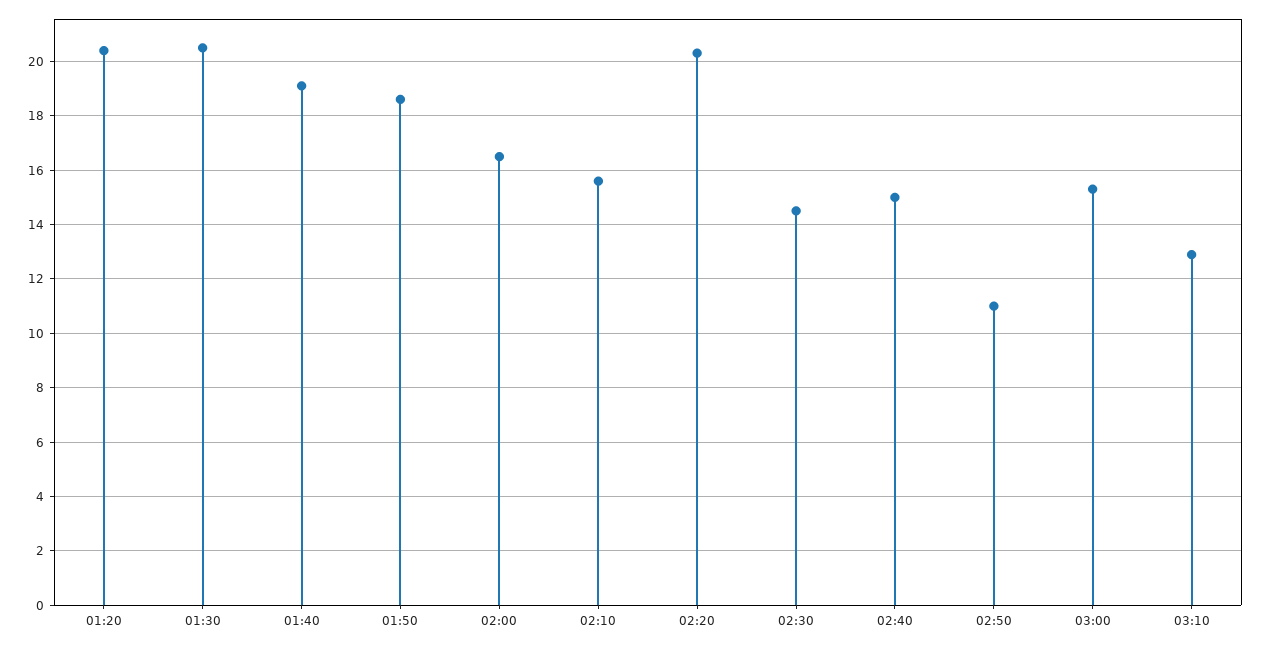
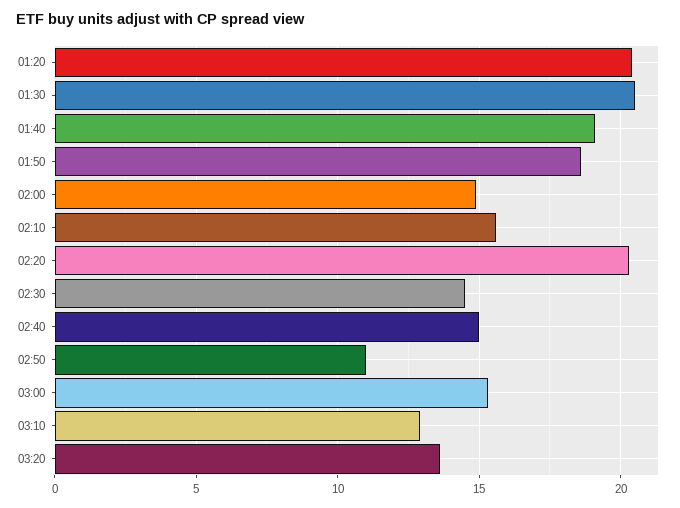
02:00: 16.5 -> 15
03:20: none -> 13.5

